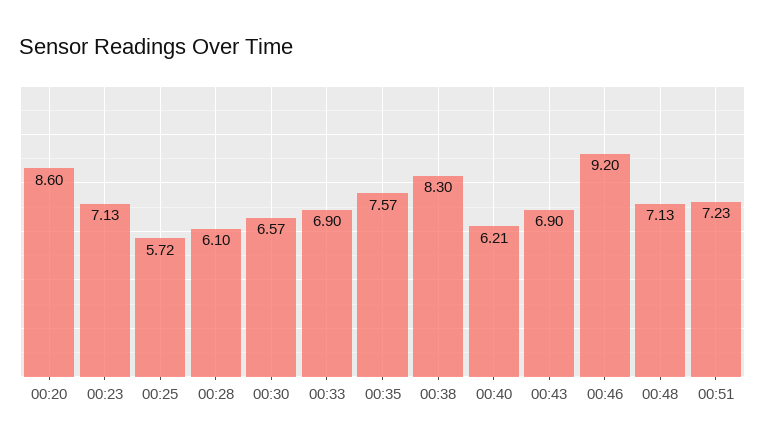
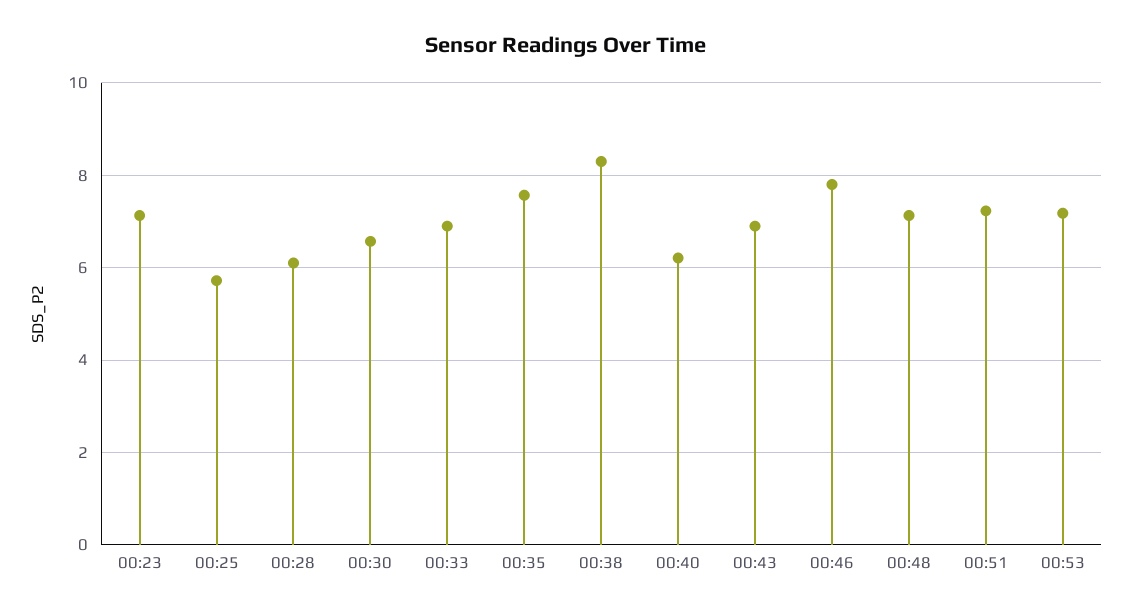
00:20: 8.6 -> none
00:46: 9.2 -> 7.8
00:53: none -> 7.2

